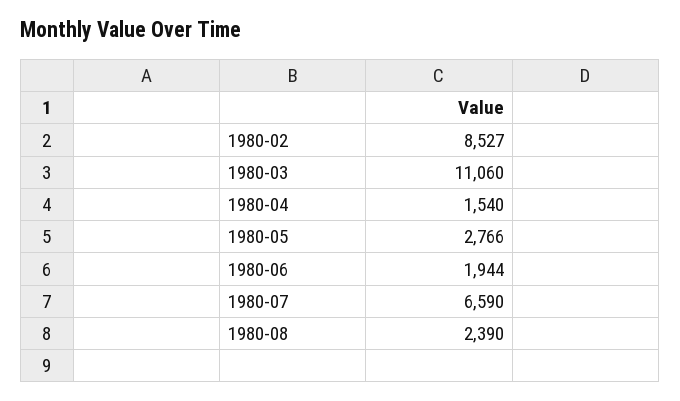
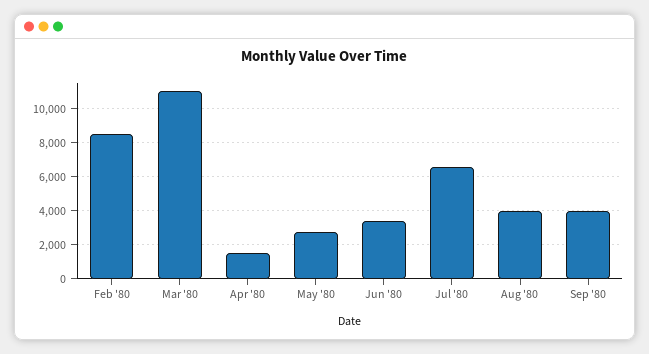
1980-06: 1944 -> 3500
1980-08: 2390 -> 4000
Sep '80: none -> 4000

